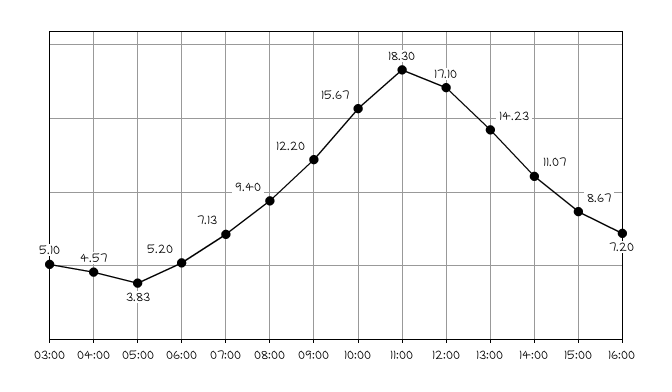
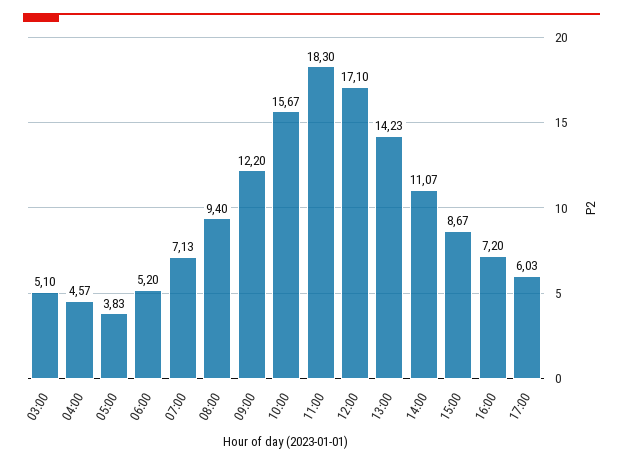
17:00: none -> 6.03

